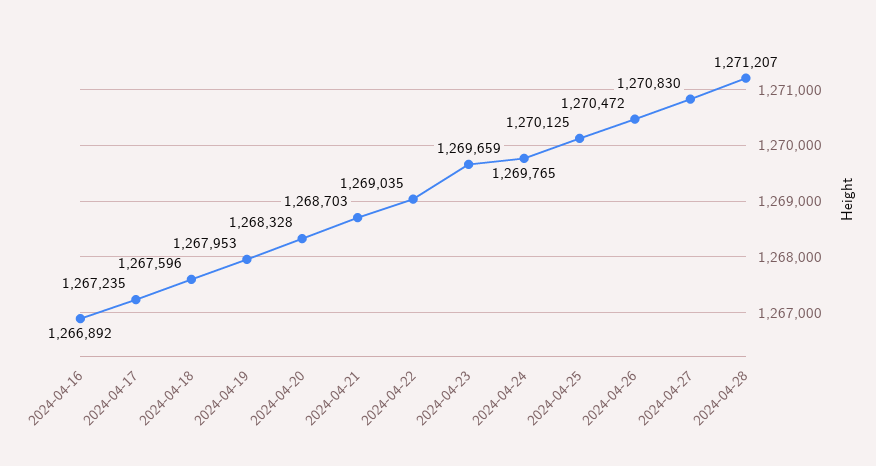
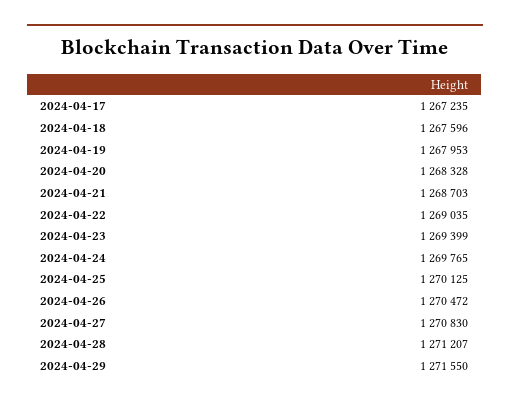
2024-04-16: 1266892 -> none
2024-04-23: 1269659 -> 1269399
2024-04-29: none -> 1271550

